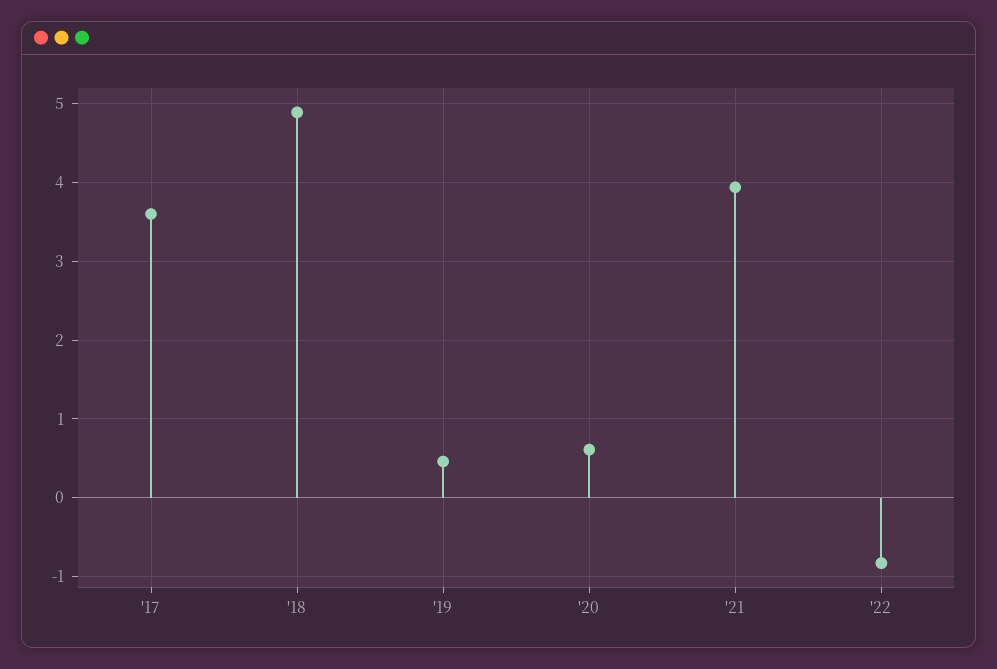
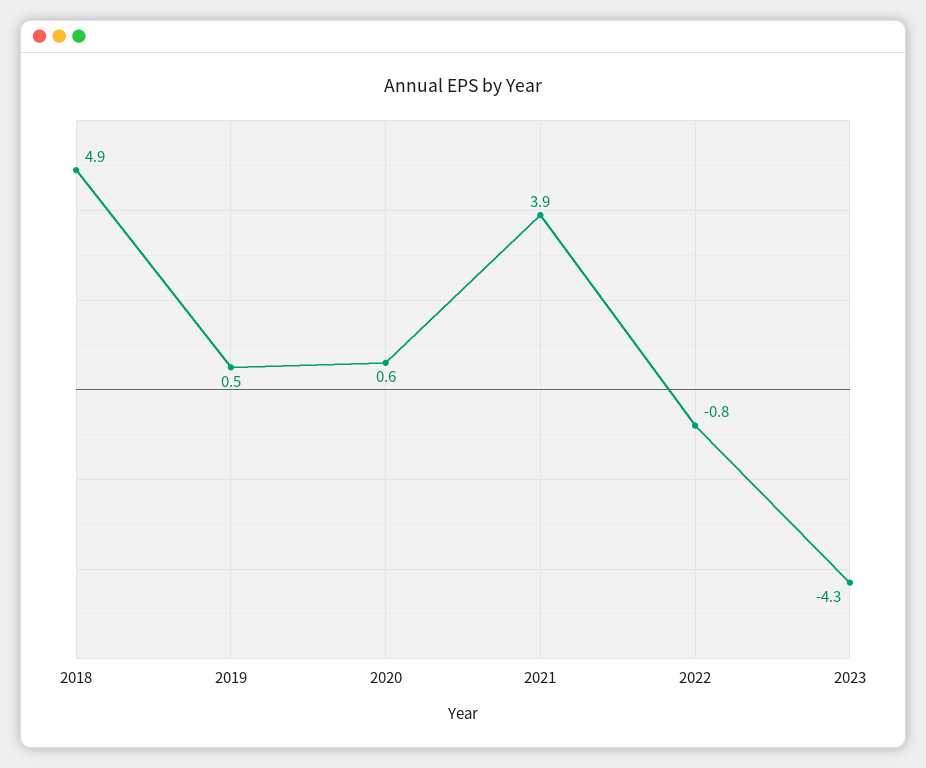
'17: 3.6 -> none
2023: none -> -4.3

